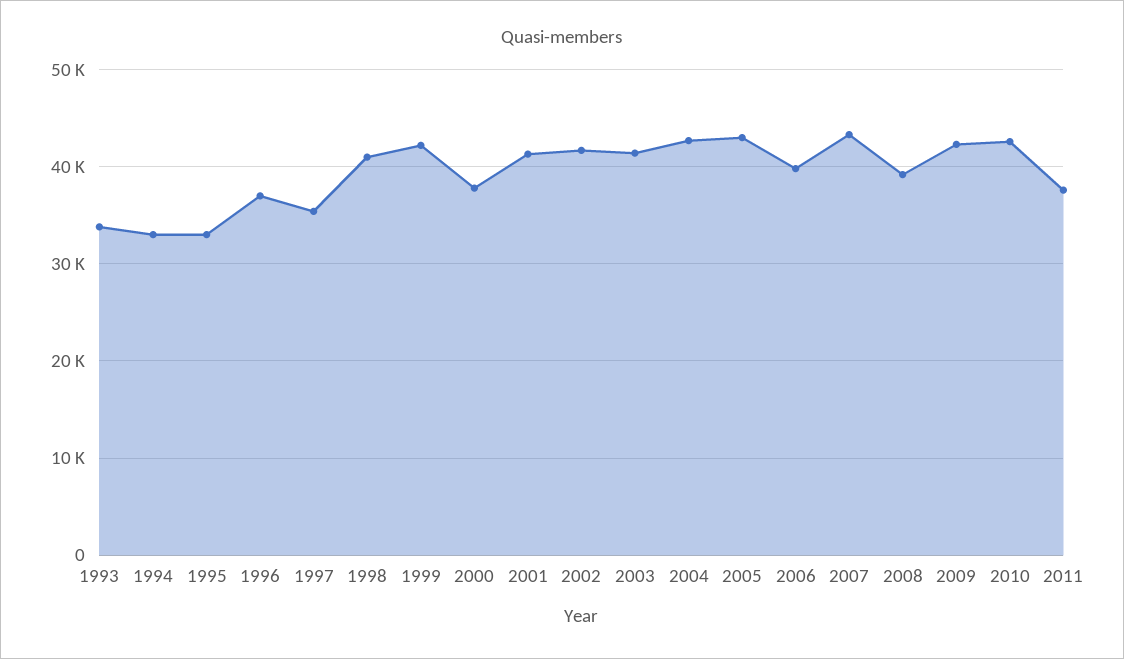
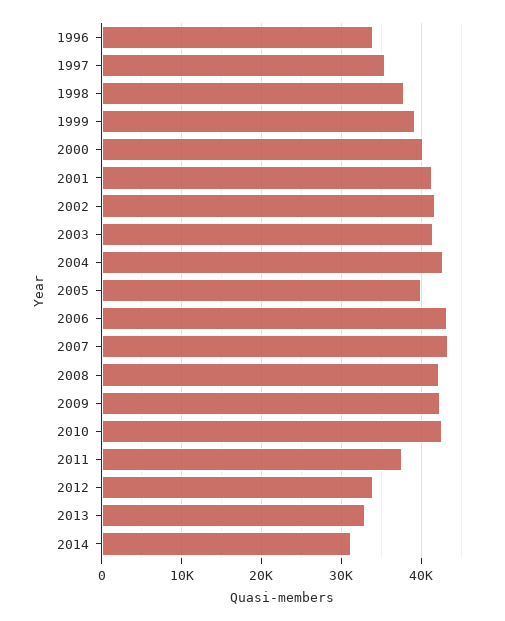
1993: 34000 -> none
1994: 33000 -> none
1995: 33000 -> none
1996: 37000 -> 34000
1998: 41000 -> 38000
1999: 42000 -> 39000
2000: 38000 -> 40000
2005: 43000 -> 40000
2006: 40000 -> 43000
2008: 39000 -> 42000
2012: none -> 34000
2013: none -> 33000
2014: none -> 31000

